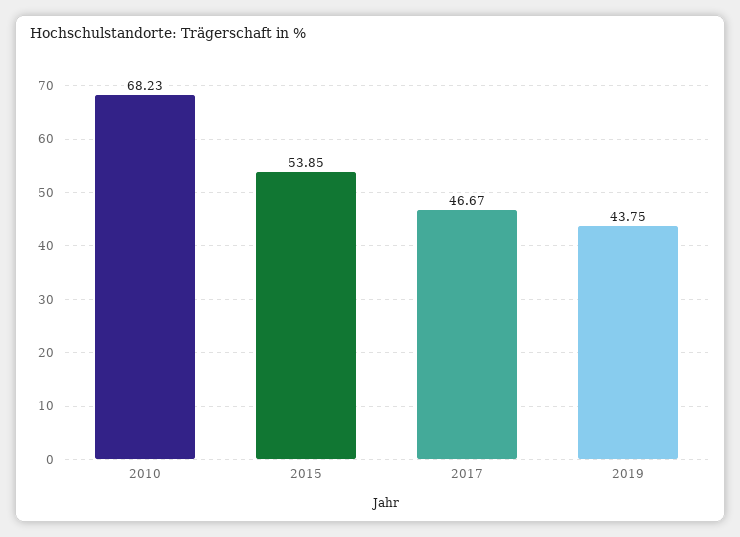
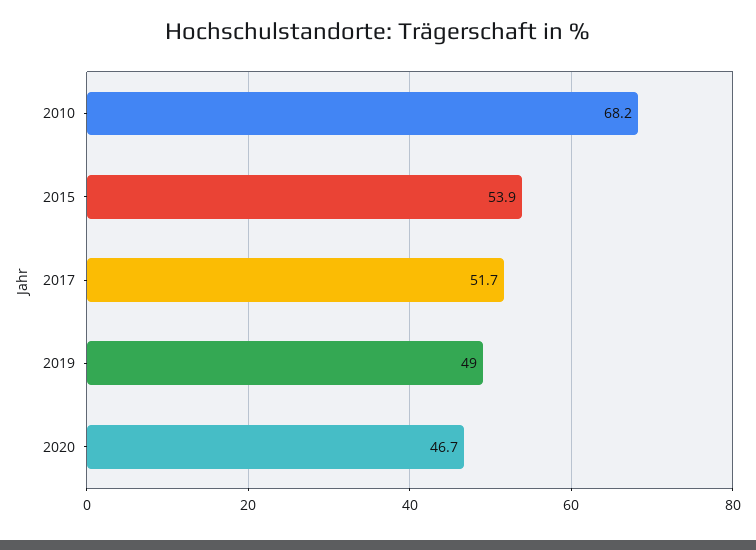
2017: 46.67 -> 51.7
2019: 43.75 -> 49
2020: none -> 46.7

